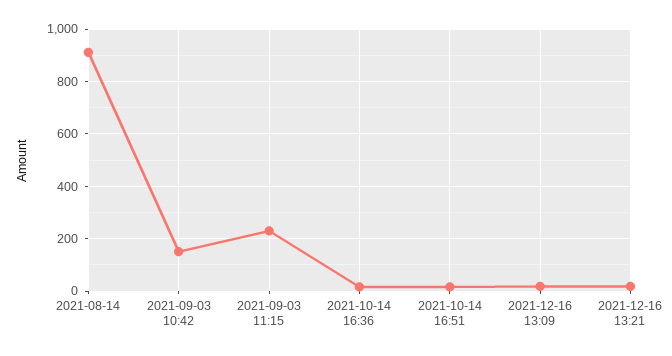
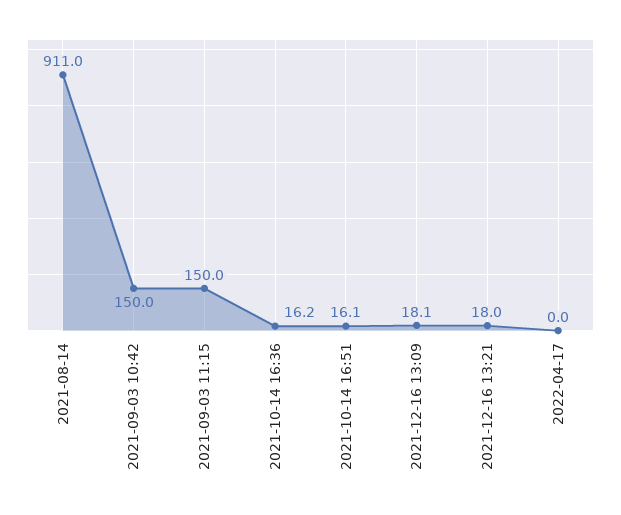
2021-09-03 11:15: 225 -> 150
2022-04-17: none -> 0

